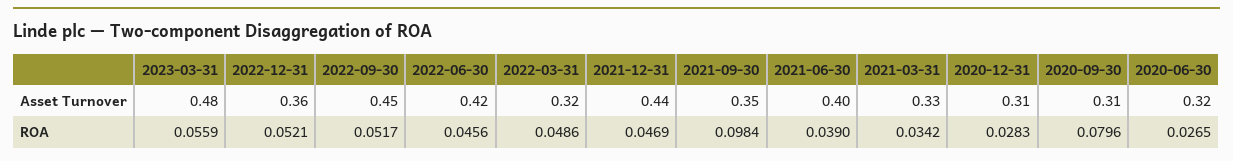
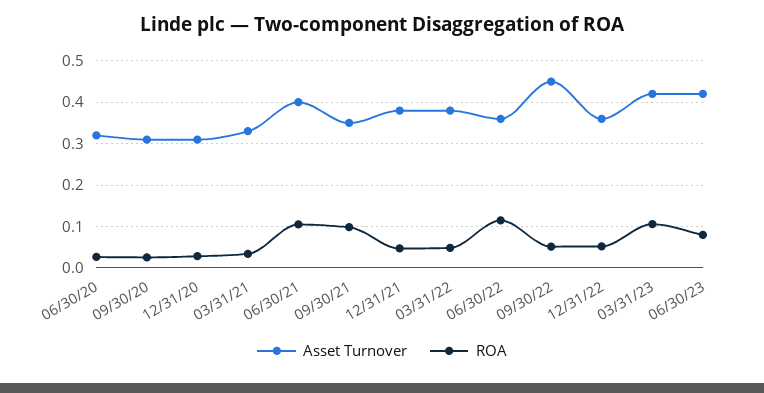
Asset Turnover, 2023-03-31: 0.48 -> 0.42
Asset Turnover, 2022-06-30: 0.42 -> 0.36
Asset Turnover, 2022-03-31: 0.32 -> 0.38
Asset Turnover, 2021-12-31: 0.44 -> 0.38
ROA, 2023-03-31: 0.0559 -> 0.1
ROA, 2022-06-30: 0.0456 -> 0.12
ROA, 2021-06-30: 0.039 -> 0.1
ROA, 2020-09-30: 0.0796 -> 0.02
Asset Turnover, 06/30/23: none -> 0.42
ROA, 06/30/23: none -> 0.08

